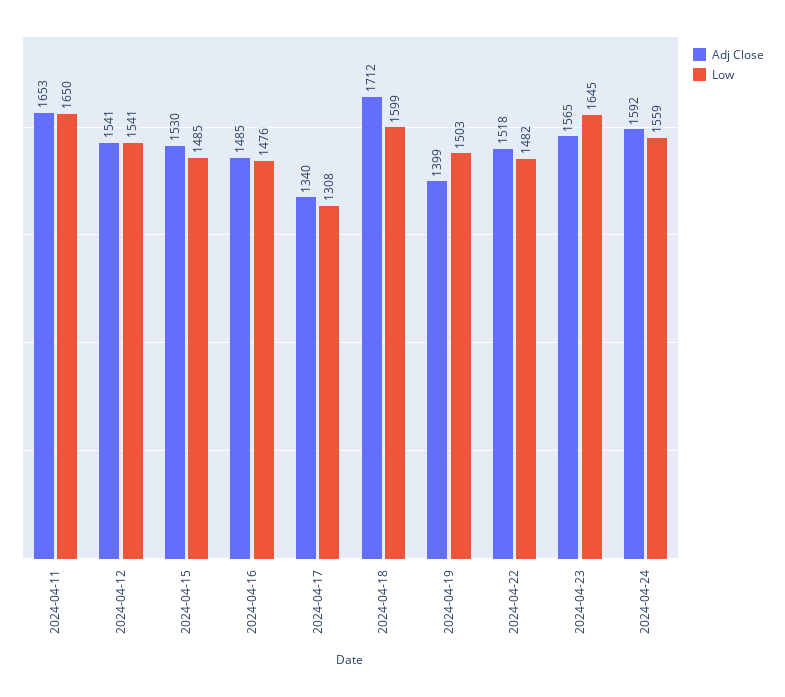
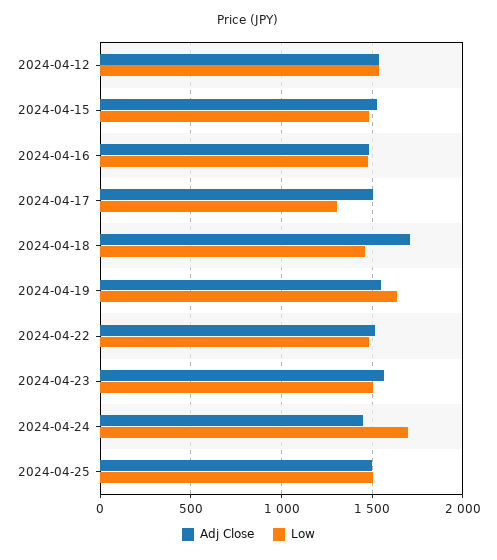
Adj Close, 2024-04-11: 1653 -> none
Low, 2024-04-11: 1650 -> none
Adj Close, 2024-04-17: 1340 -> 1500
Low, 2024-04-18: 1599 -> 1450
Adj Close, 2024-04-19: 1399 -> 1550
Low, 2024-04-19: 1503 -> 1650
Low, 2024-04-23: 1645 -> 1500
Adj Close, 2024-04-24: 1592 -> 1450
Low, 2024-04-24: 1559 -> 1700
Adj Close, 2024-04-25: none -> 1500
Low, 2024-04-25: none -> 1500

